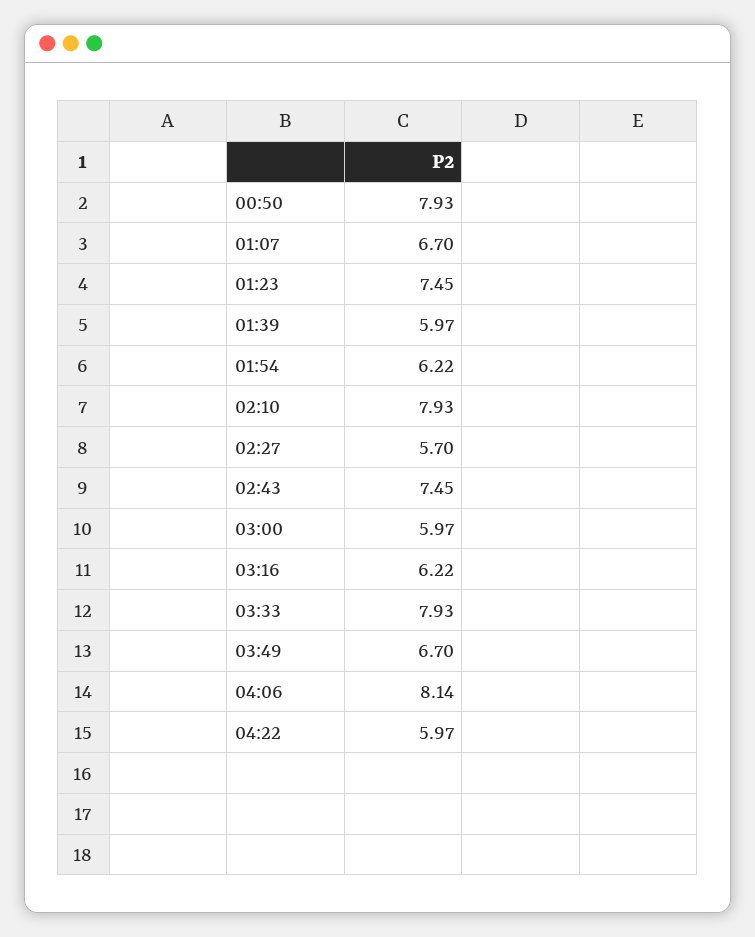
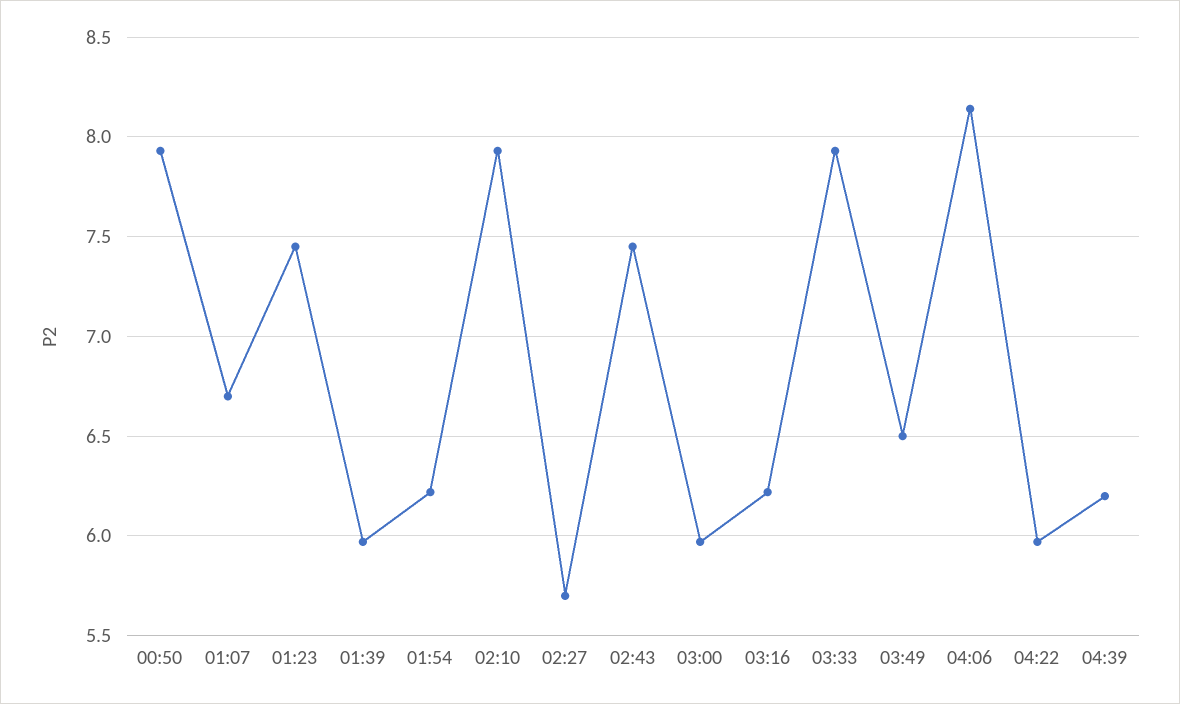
03:49: 6.7 -> 6.5
04:39: none -> 6.2

